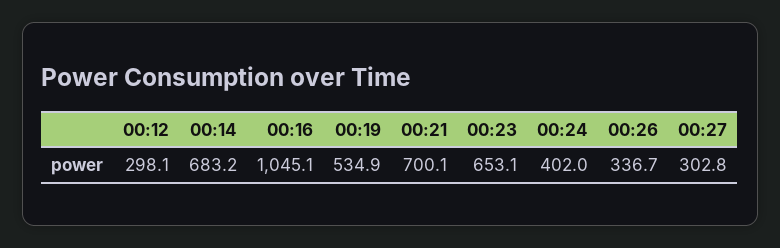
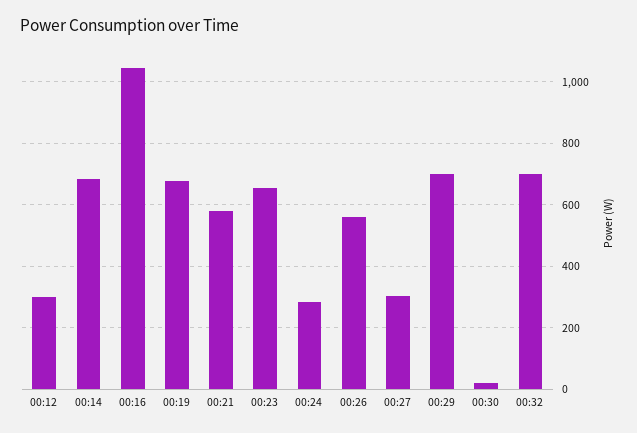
00:19: 534.9 -> 680
00:21: 700.1 -> 580
00:24: 402 -> 280
00:26: 336.7 -> 560
00:29: none -> 700
00:30: none -> 20
00:32: none -> 700

